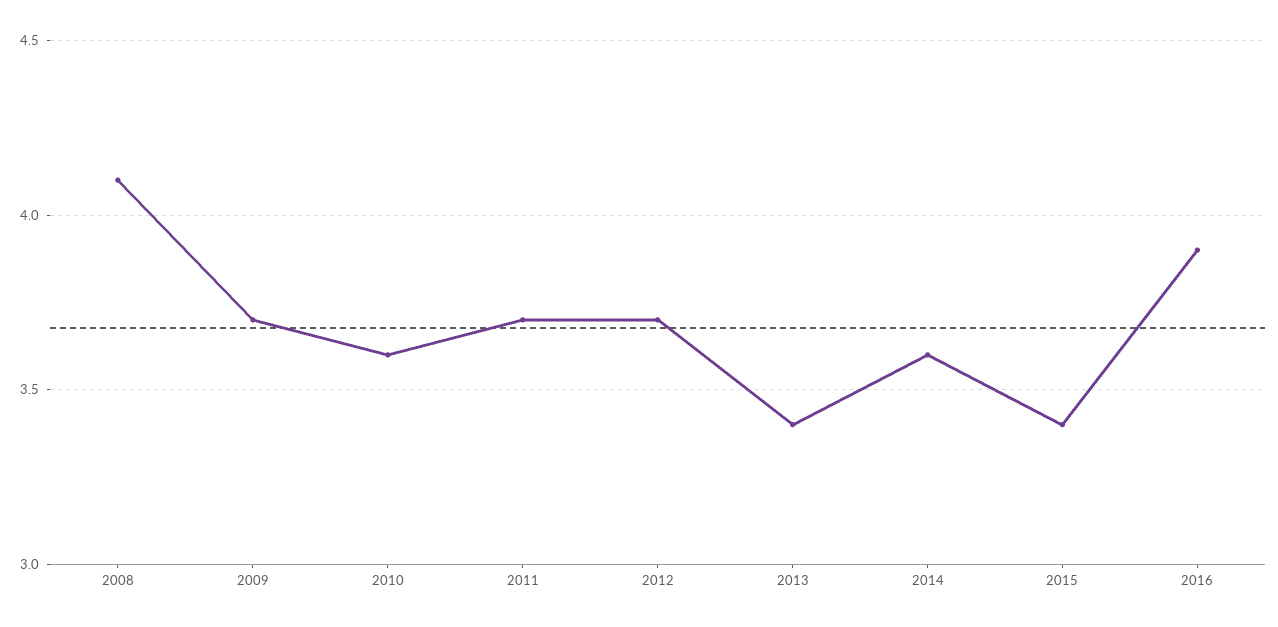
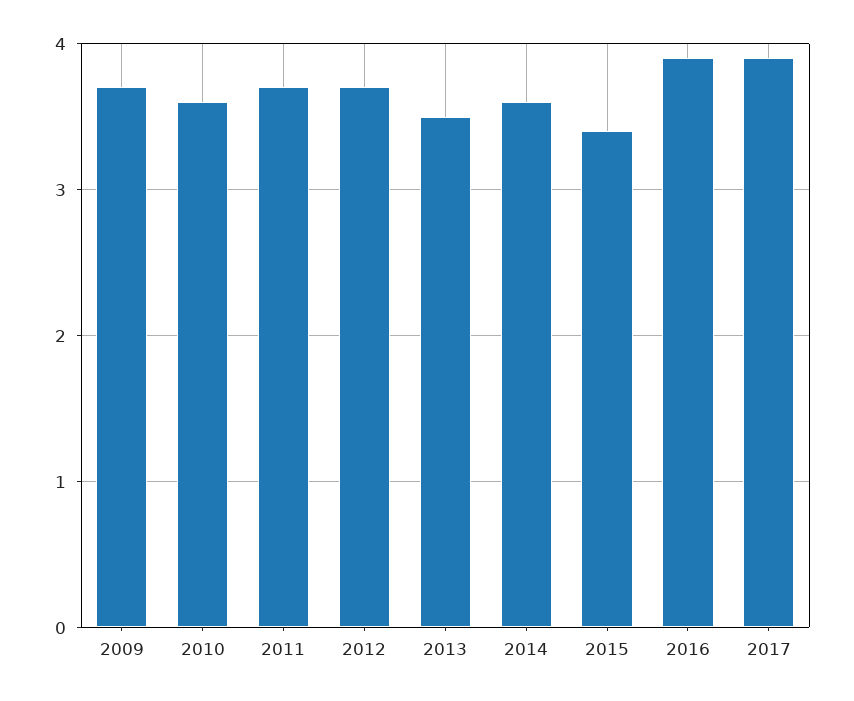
2008: 4.1 -> none
2013: 3.4 -> 3.5
2017: none -> 3.9

